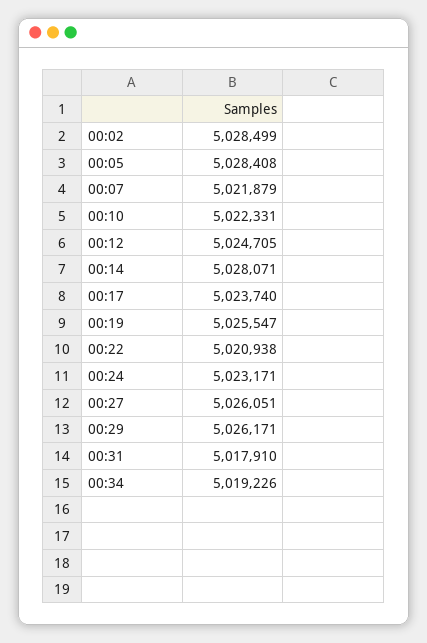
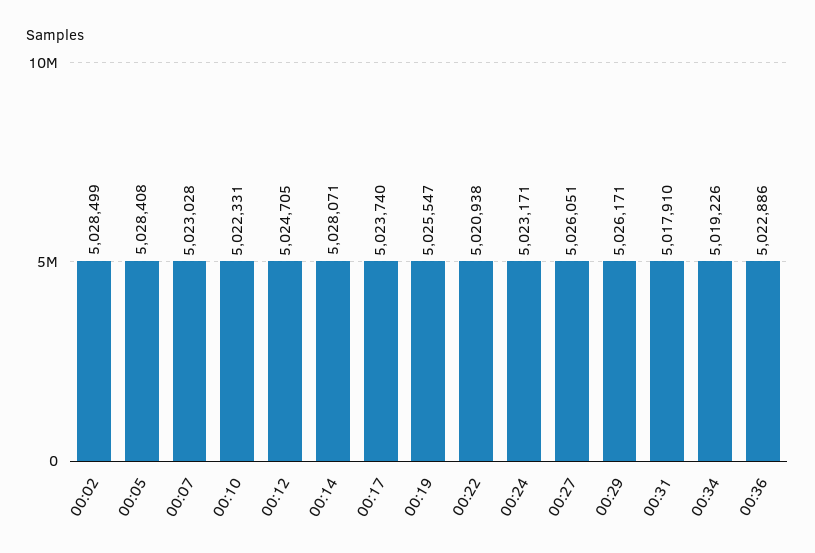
00:07: 5021879 -> 5023028
00:36: none -> 5022886

